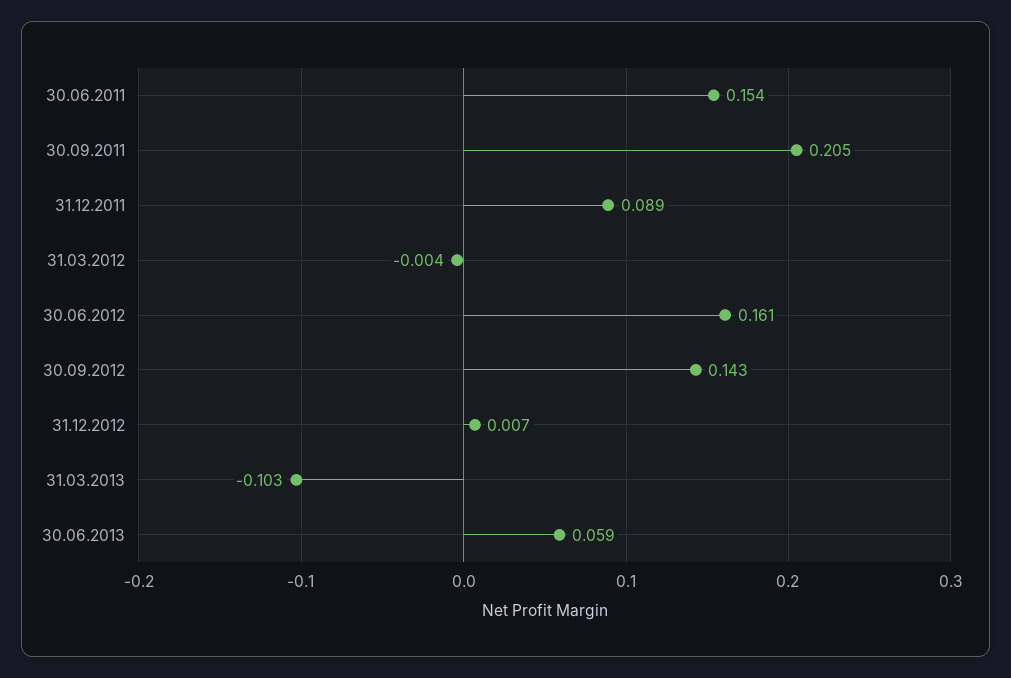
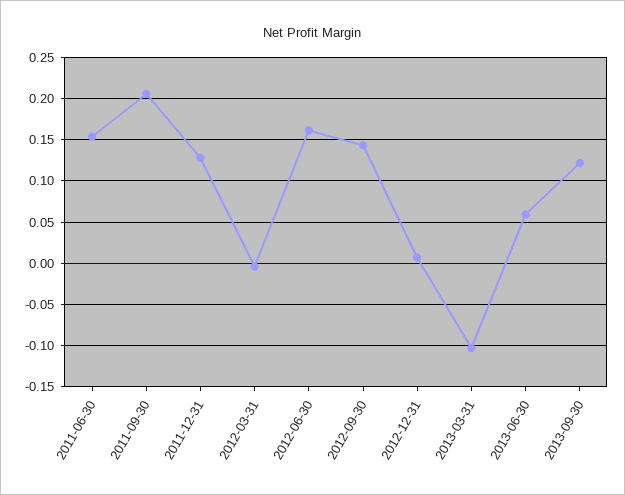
31.12.2011: 0.089 -> 0.13
2013-09-30: none -> 0.12

